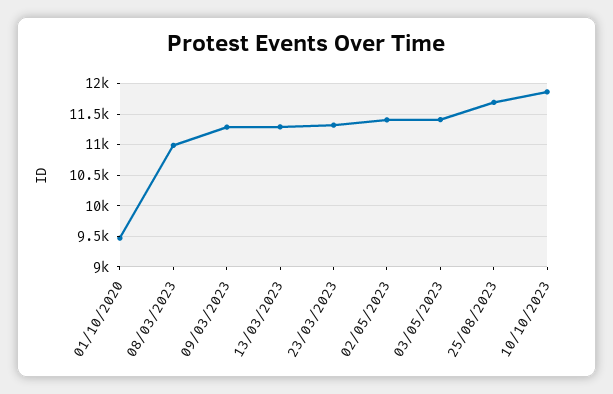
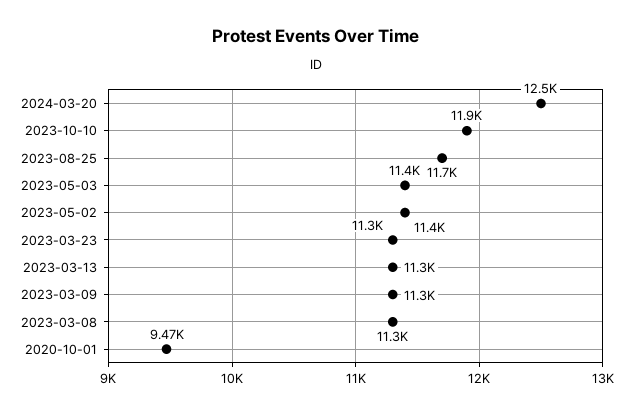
08/03/2023: 11000 -> 11300
2024-03-20: none -> 12500

